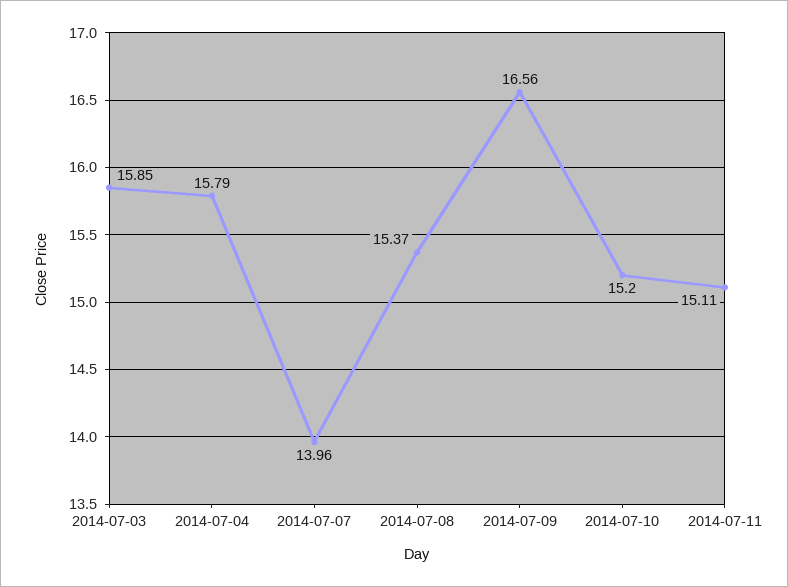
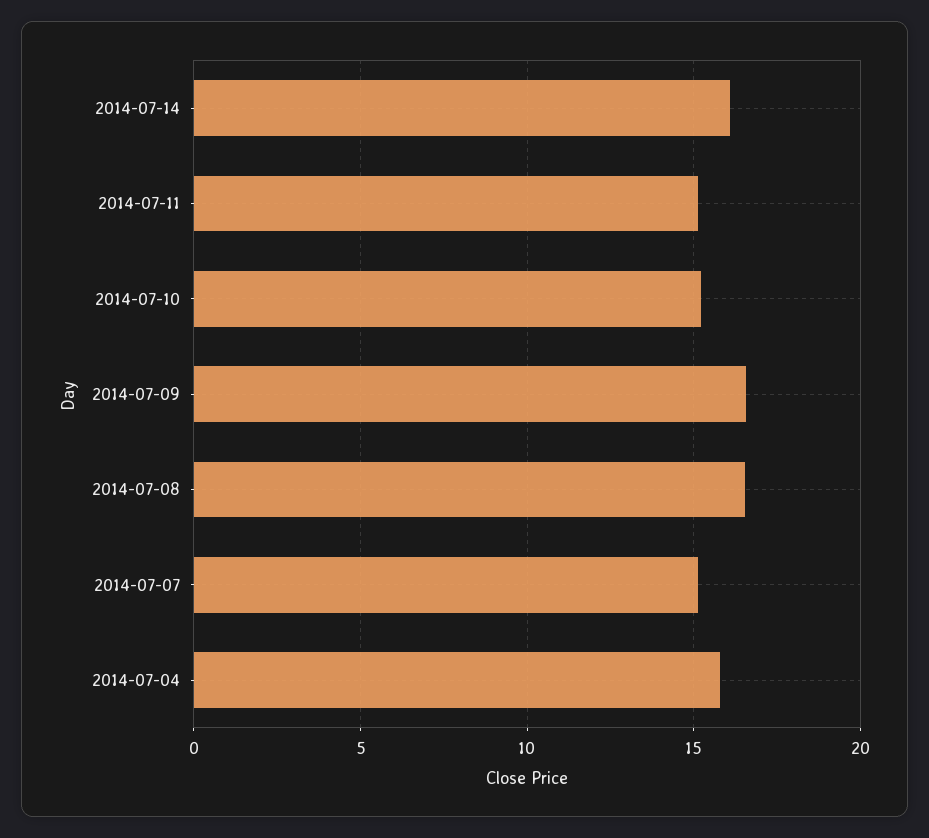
2014-07-03: 15.85 -> none
2014-07-07: 13.96 -> 15
2014-07-08: 15.37 -> 16.5
2014-07-14: none -> 16

